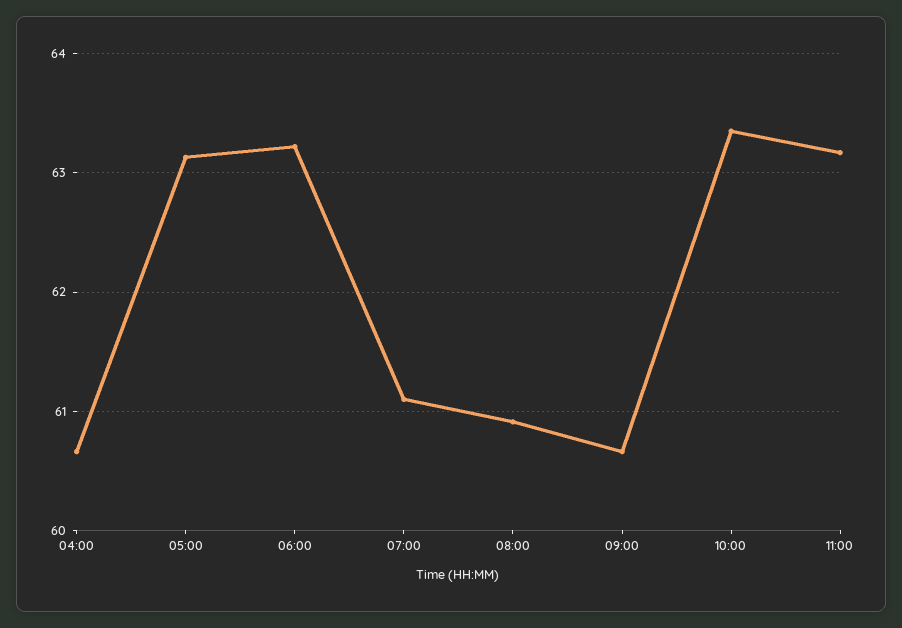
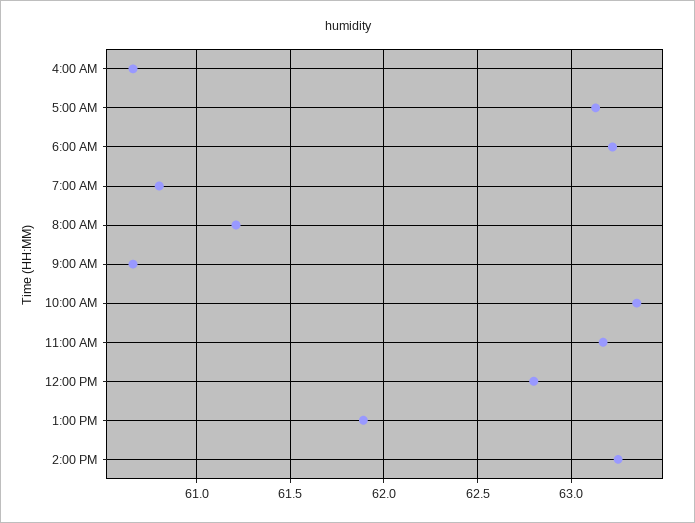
07:00: 61.1 -> 60.8
08:00: 60.9 -> 61.2
12:00 PM: none -> 62.8
1:00 PM: none -> 61.9
2:00 PM: none -> 63.25

